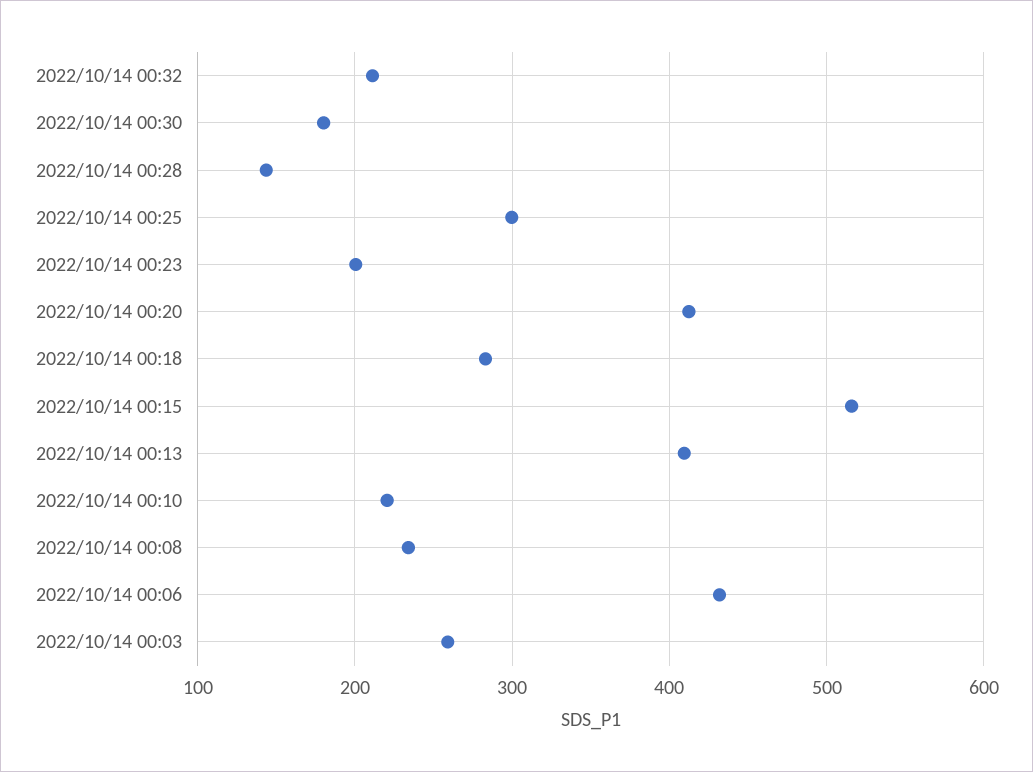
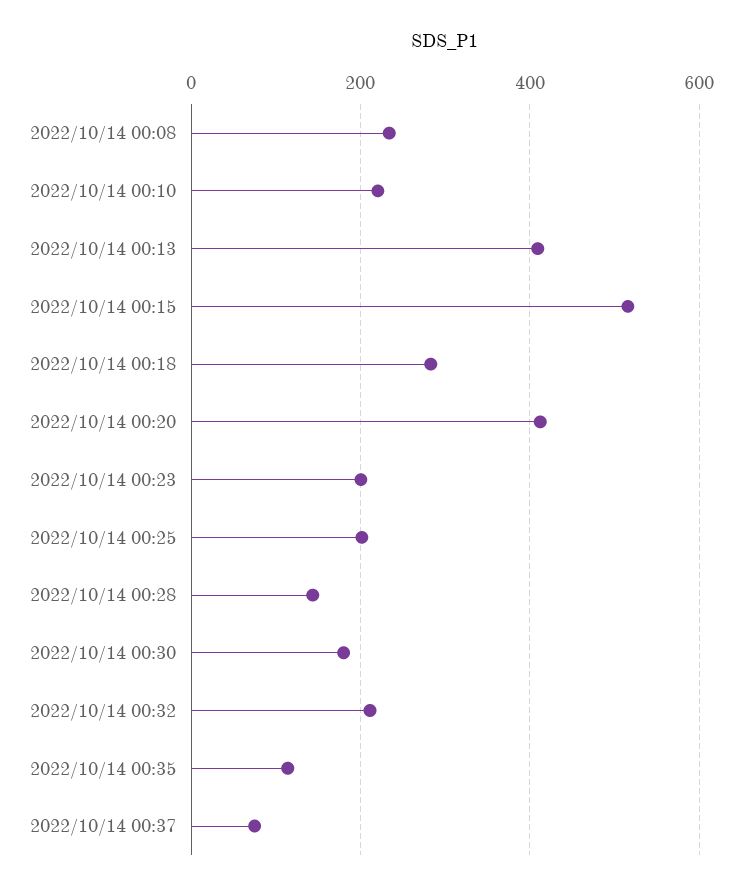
2022/10/14 00:25: 300 -> 200
2022/10/14 00:06: 430 -> none
2022/10/14 00:03: 260 -> none
2022/10/14 00:35: none -> 120
2022/10/14 00:37: none -> 80

